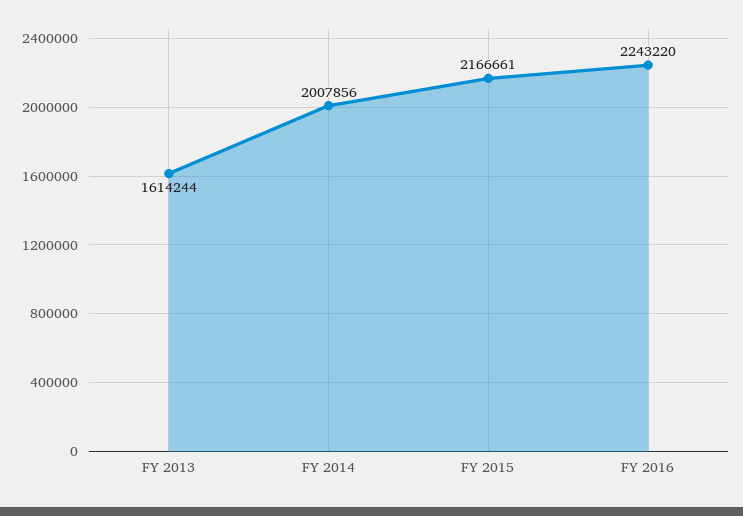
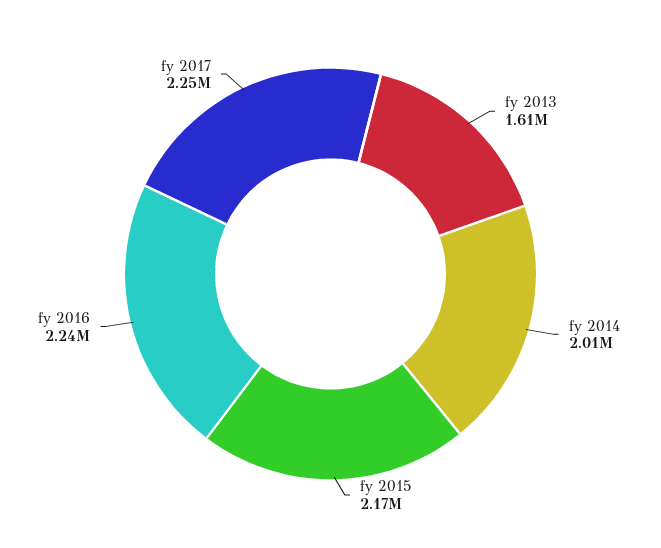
fy 2017: none -> 2250000

